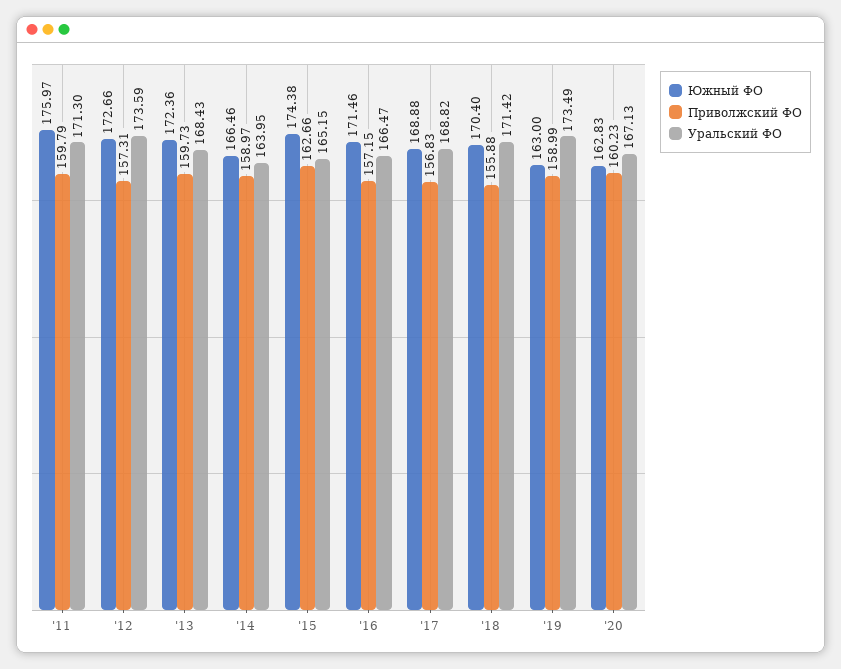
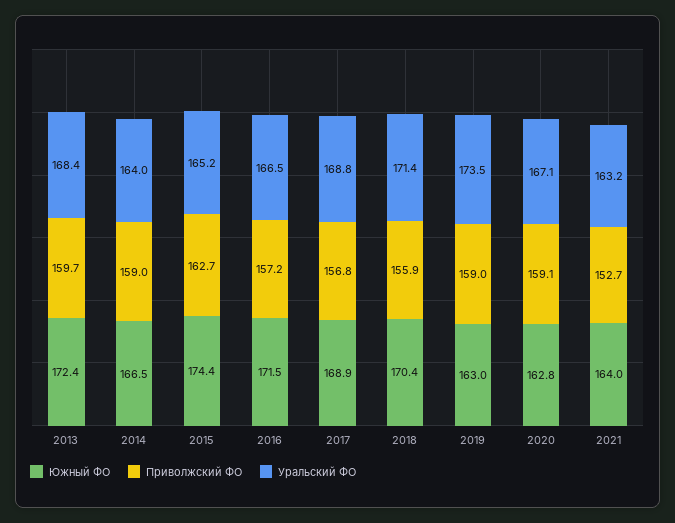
Южный ФО, '11: 175.97 -> none
Приволжский ФО, '11: 159.79 -> none
Уральский ФО, '11: 171.3 -> none
Южный ФО, '12: 172.66 -> none
Приволжский ФО, '12: 157.31 -> none
Уральский ФО, '12: 173.59 -> none
Приволжский ФО, '20: 160.23 -> 159.1
Южный ФО, 2021: none -> 164
Приволжский ФО, 2021: none -> 152.7
Уральский ФО, 2021: none -> 163.2

